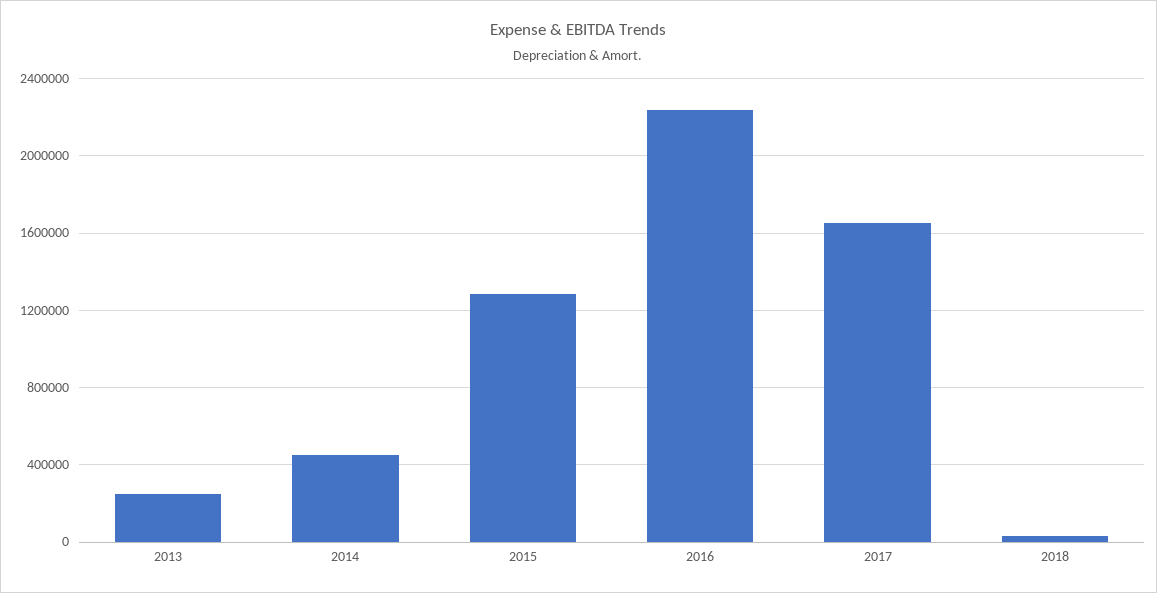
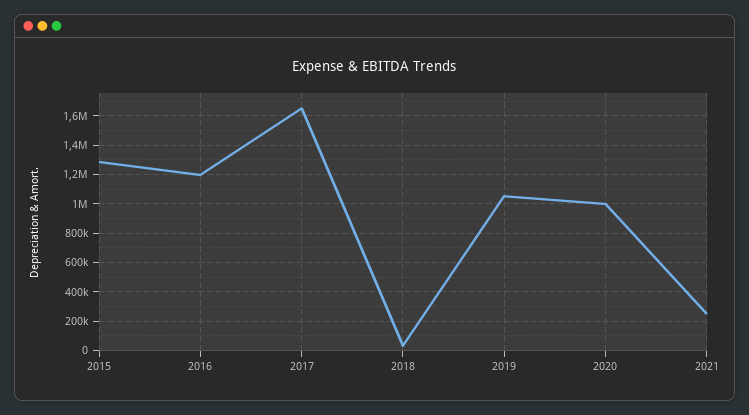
2013: 250000 -> none
2014: 450000 -> none
2016: 2250000 -> 1200000
2019: none -> 1050000
2020: none -> 1000000
2021: none -> 250000

